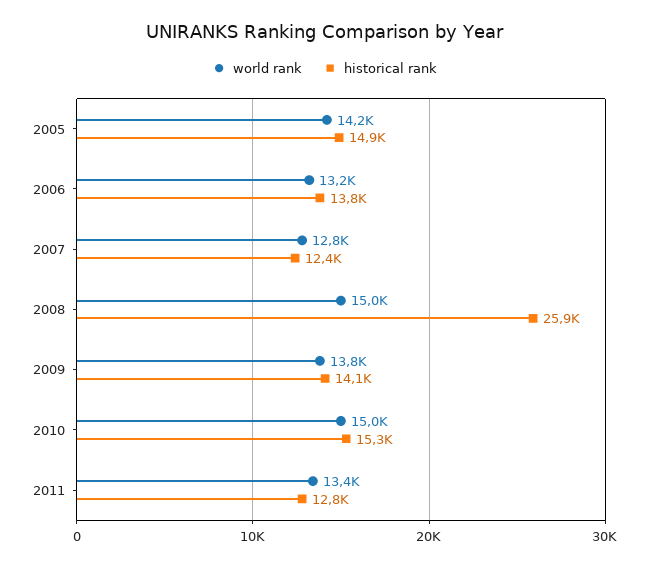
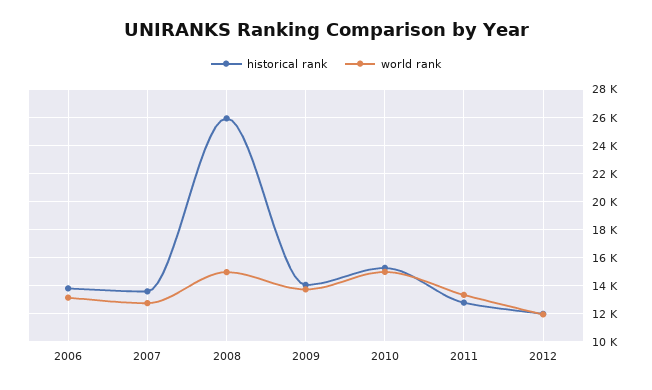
world rank, 2005: 14200 -> none
historical rank, 2005: 14900 -> none
historical rank, 2007: 12400 -> 13500
historical rank, 2012: none -> 12000
world rank, 2012: none -> 12000

